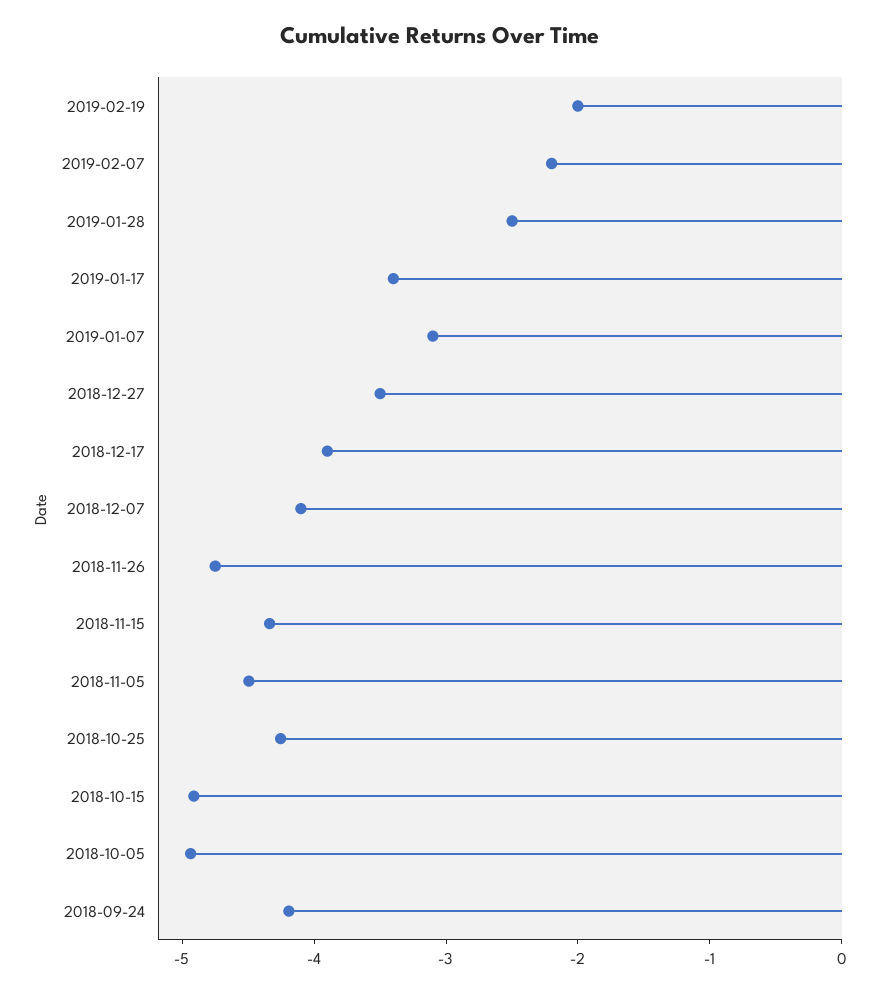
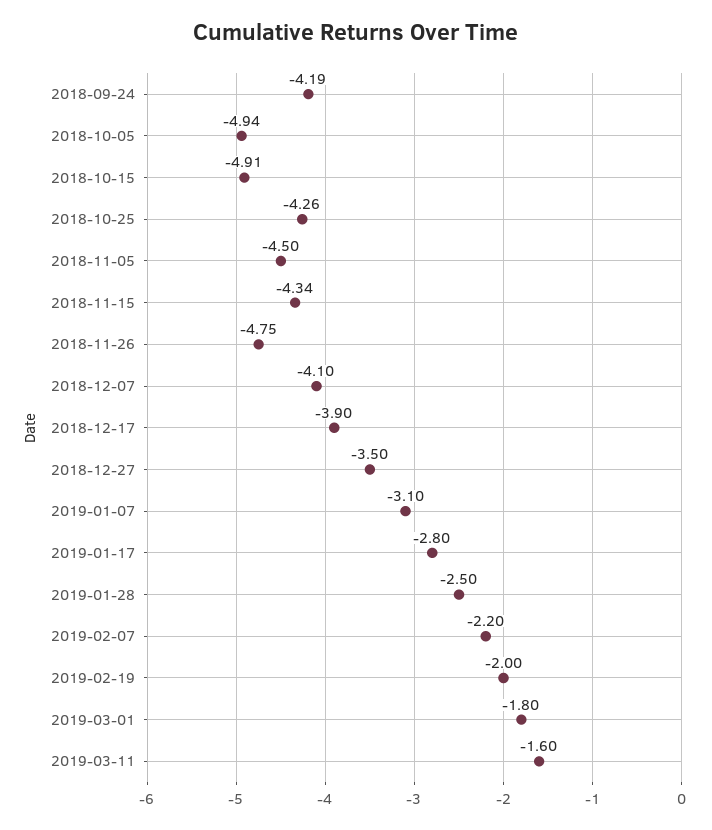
2019-01-17: -3.4 -> -2.8
2019-03-01: none -> -1.8
2019-03-11: none -> -1.6

